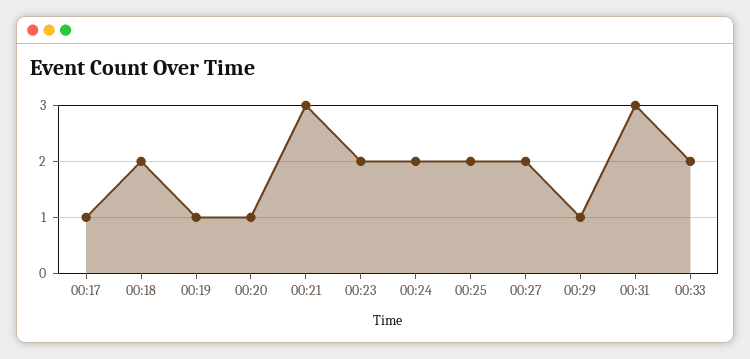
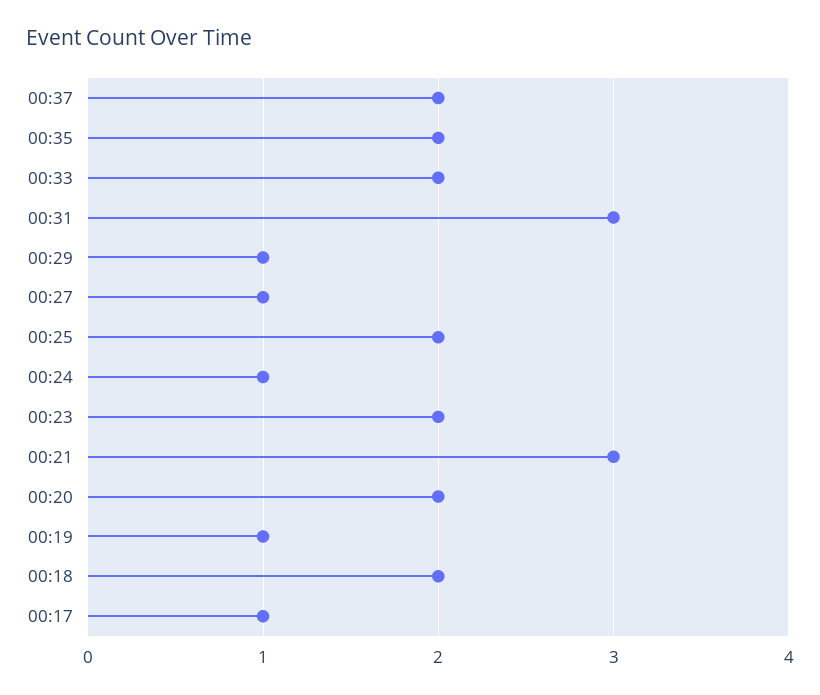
00:20: 1 -> 2
00:24: 2 -> 1
00:27: 2 -> 1
00:37: none -> 2
00:35: none -> 2

